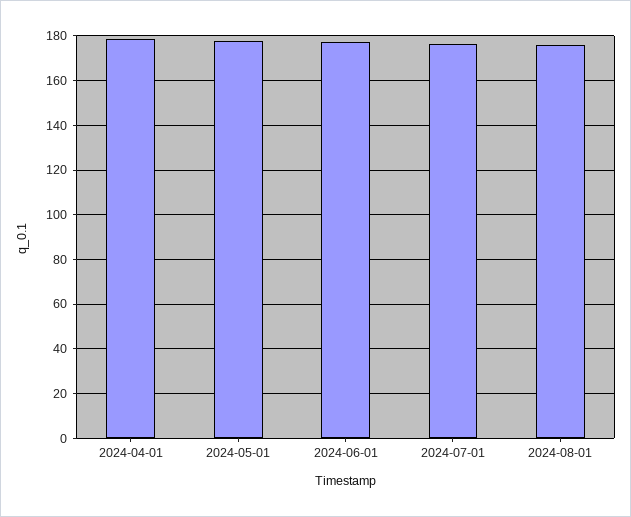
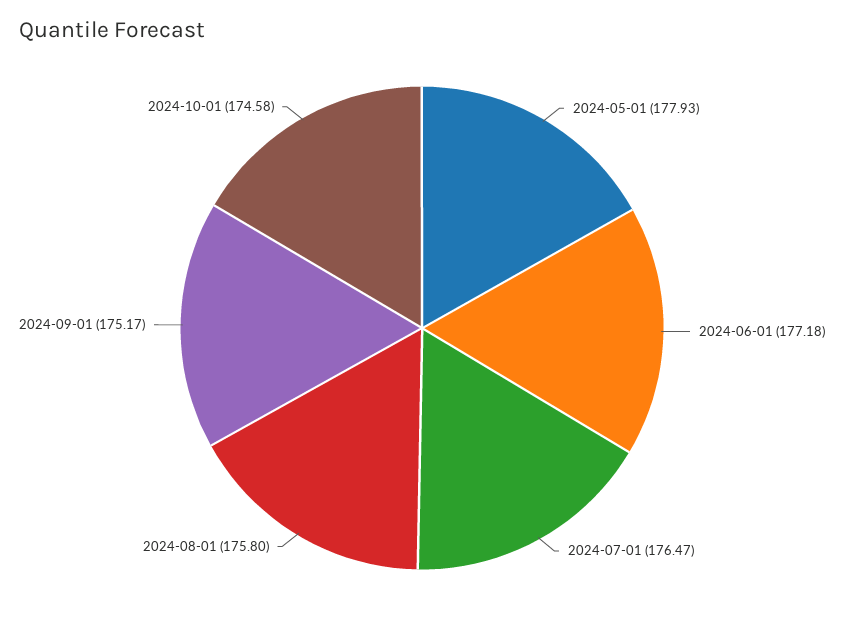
2024-04-01: 180 -> none
2024-09-01: none -> 175.17
2024-10-01: none -> 174.58

